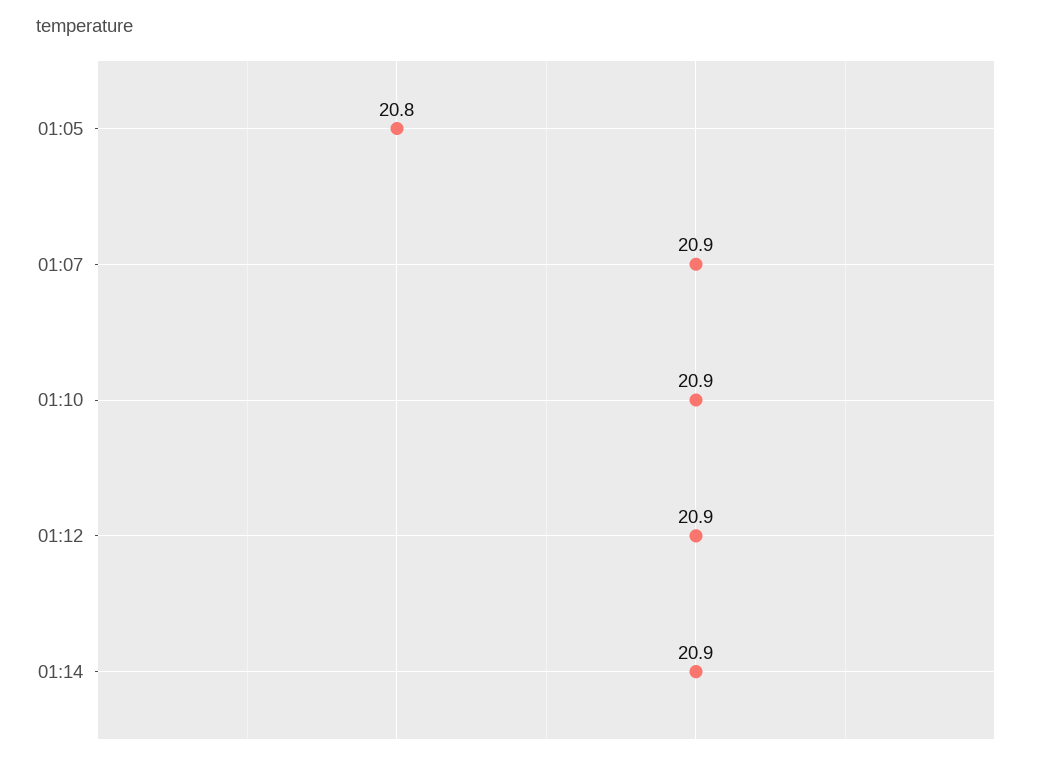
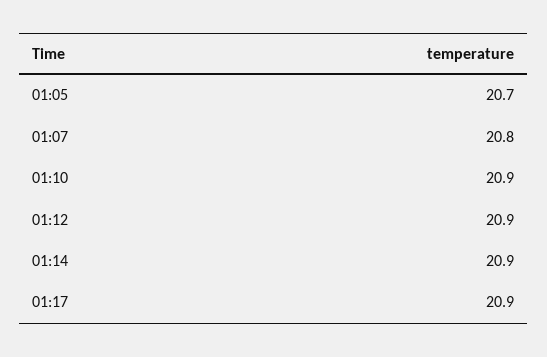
01:05: 20.8 -> 20.7
01:07: 20.9 -> 20.8
01:17: none -> 20.9

